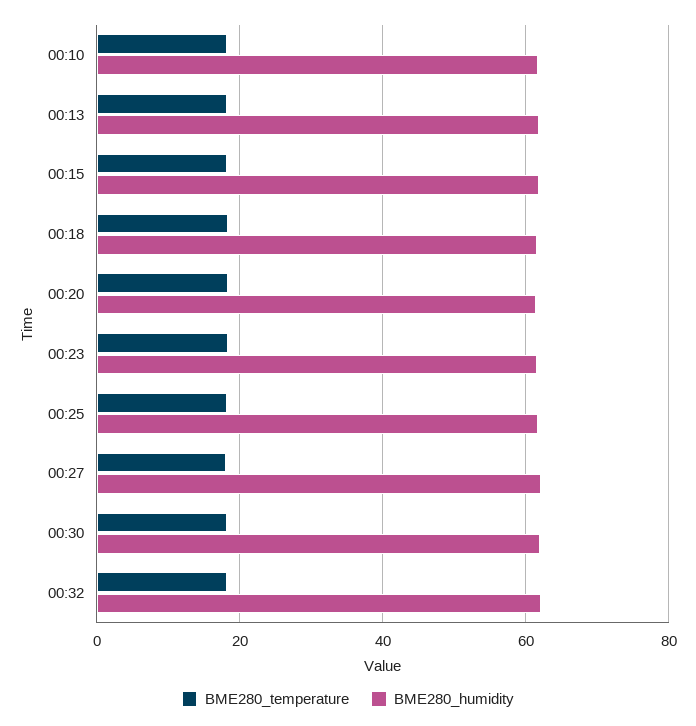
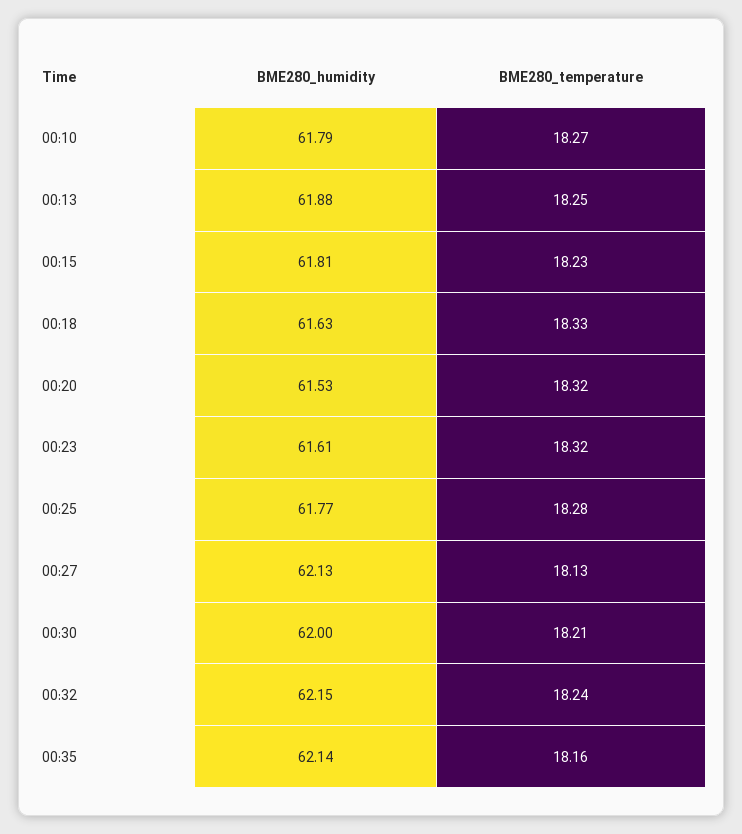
BME280_humidity, 00:35: none -> 62.14
BME280_temperature, 00:35: none -> 18.16

